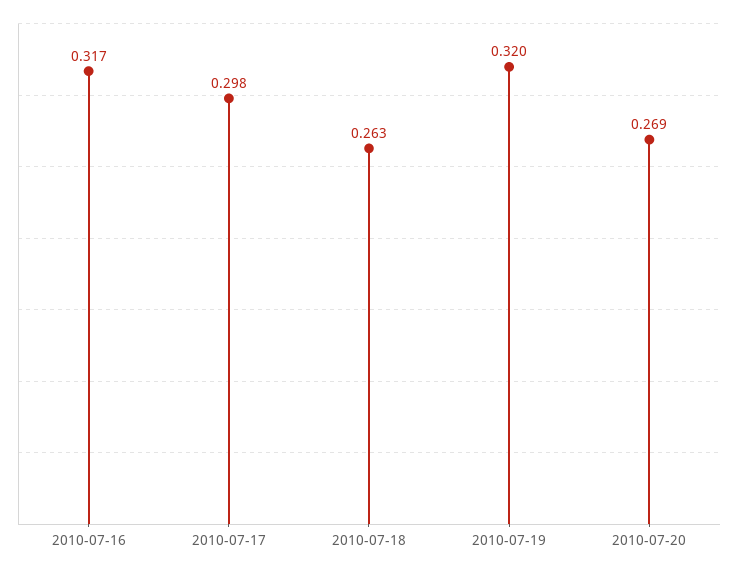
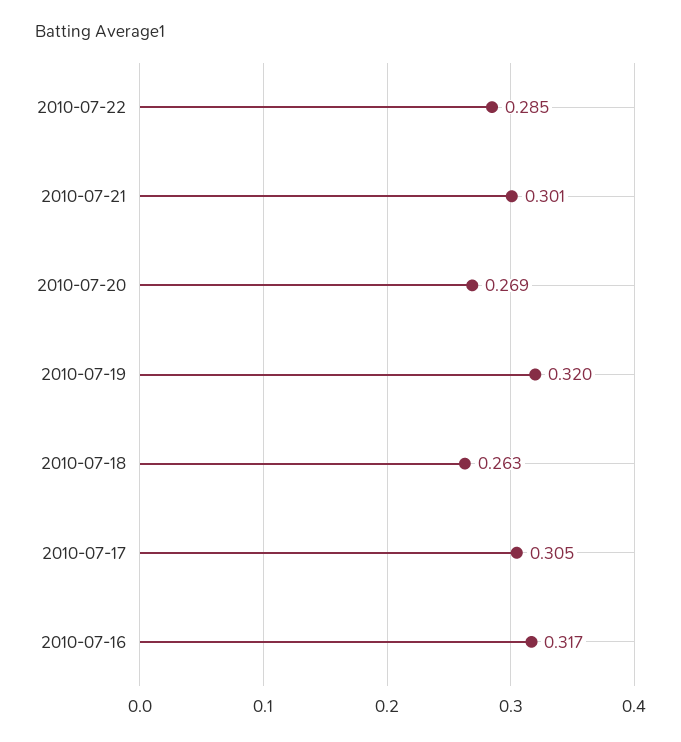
2010-07-17: 0.298 -> 0.305
2010-07-22: none -> 0.285
2010-07-21: none -> 0.301

